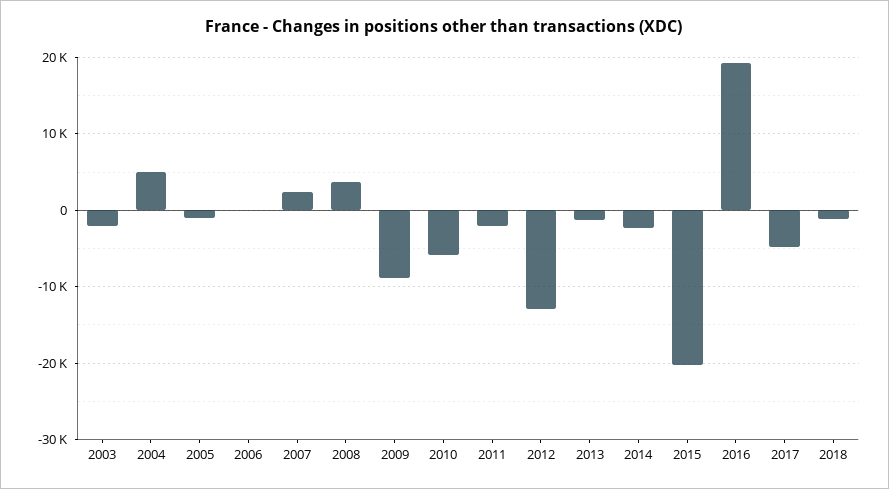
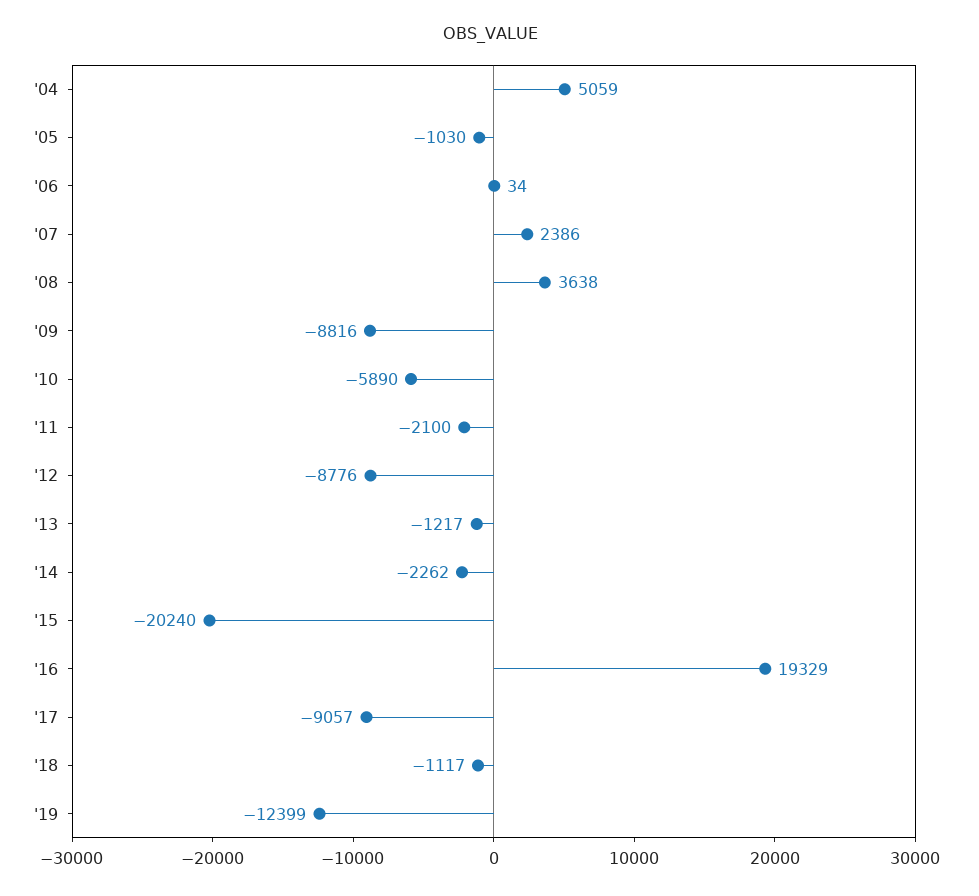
2003: -2000 -> none
2012: -13000 -> -8776
2017: -5000 -> -9057
'19: none -> -12399

